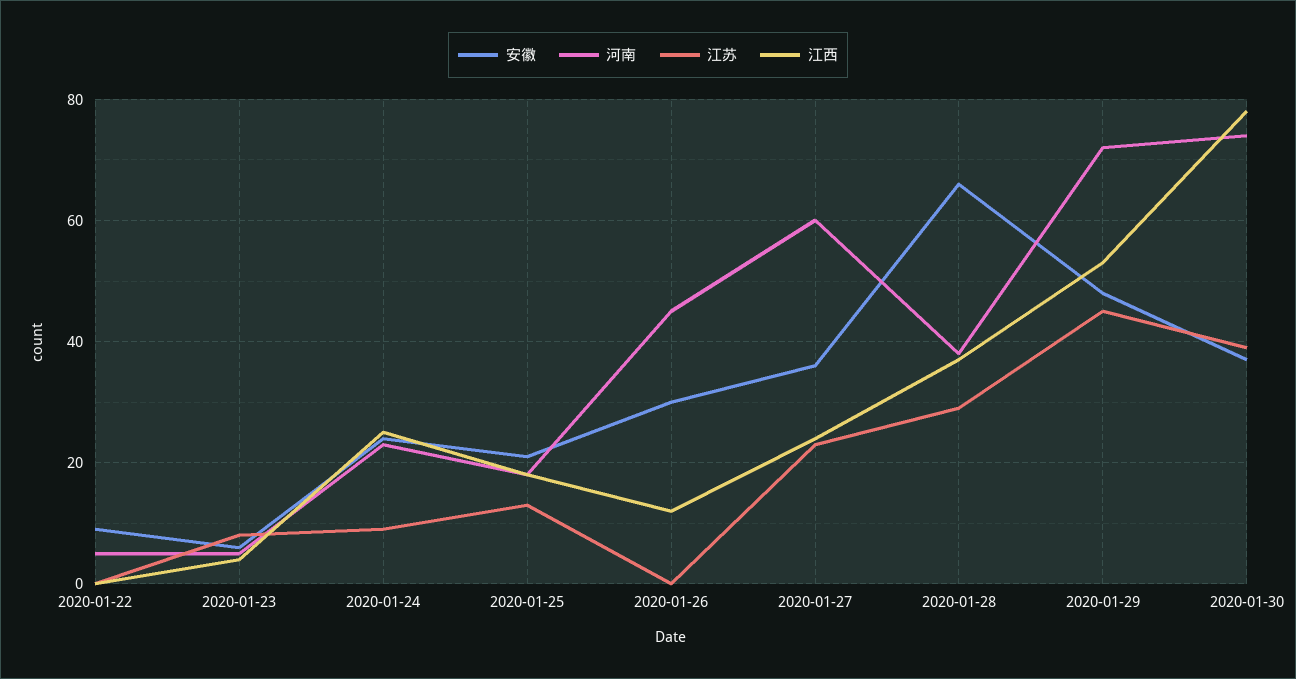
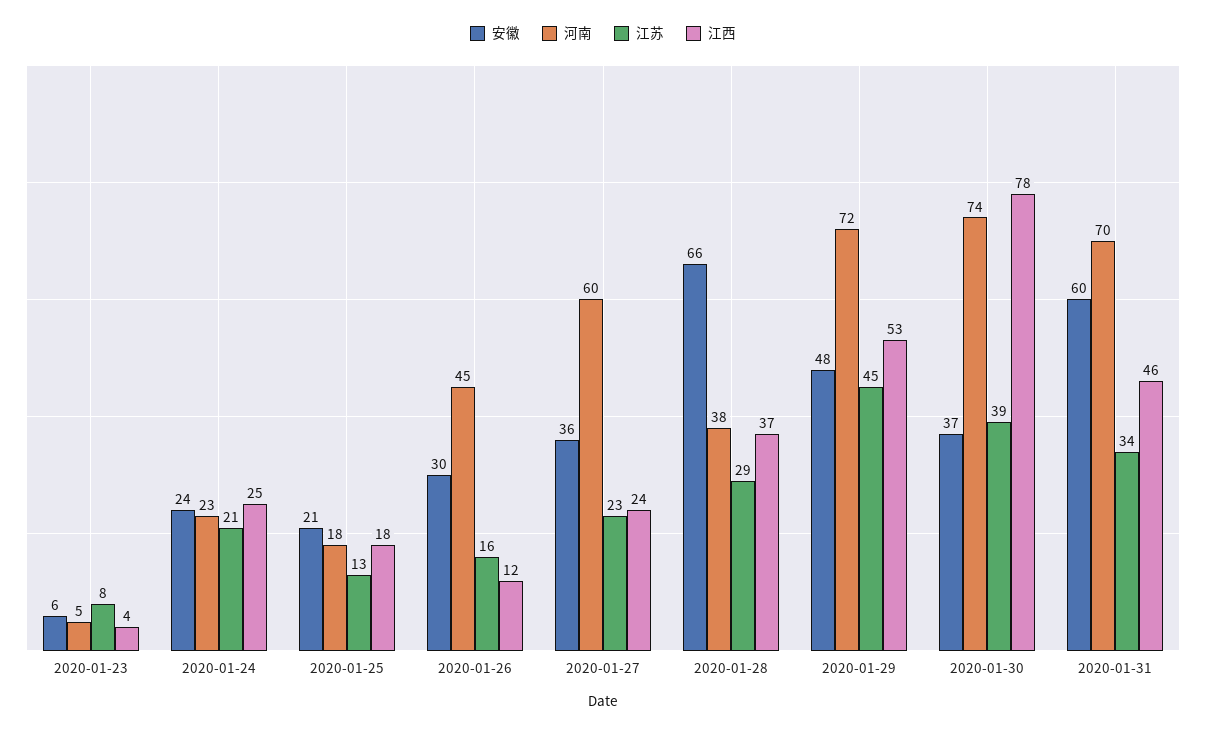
安徽, 2020-01-22: 10 -> none
河南, 2020-01-22: 5 -> none
江苏, 2020-01-22: 0 -> none
江西, 2020-01-22: 0 -> none
江苏, 2020-01-24: 10 -> 21
江苏, 2020-01-26: 0 -> 16
安徽, 2020-01-31: none -> 60
河南, 2020-01-31: none -> 70
江苏, 2020-01-31: none -> 34
江西, 2020-01-31: none -> 46

